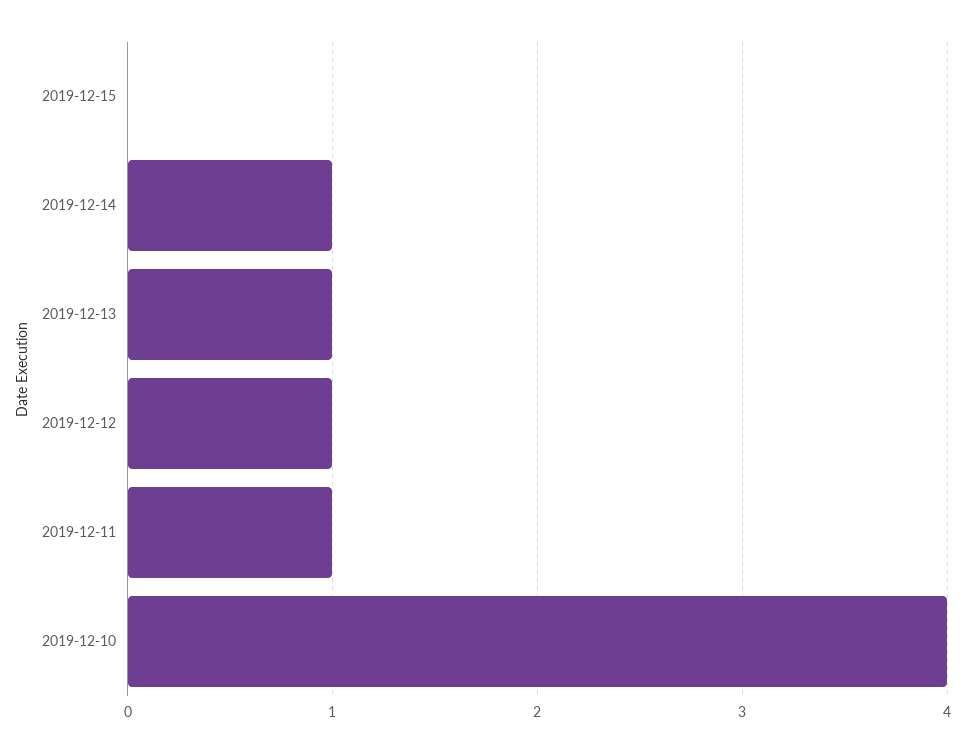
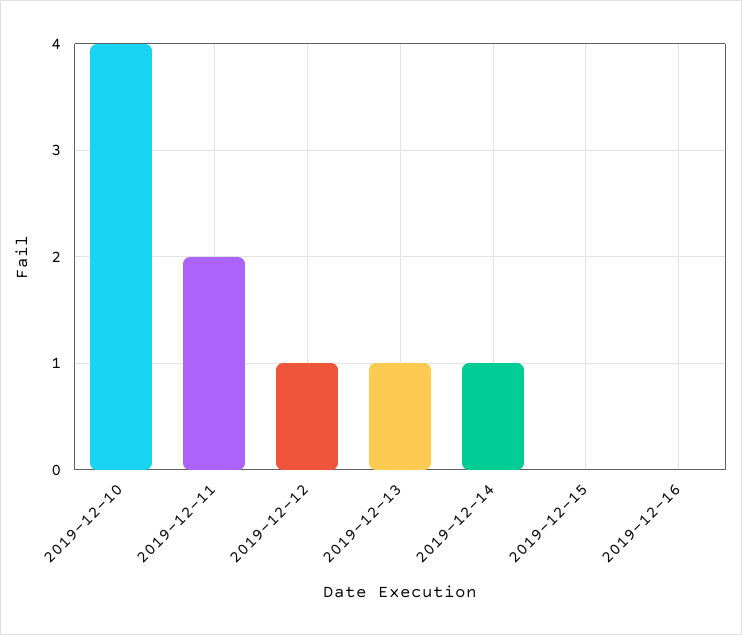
2019-12-11: 1 -> 2
2019-12-16: none -> 0

